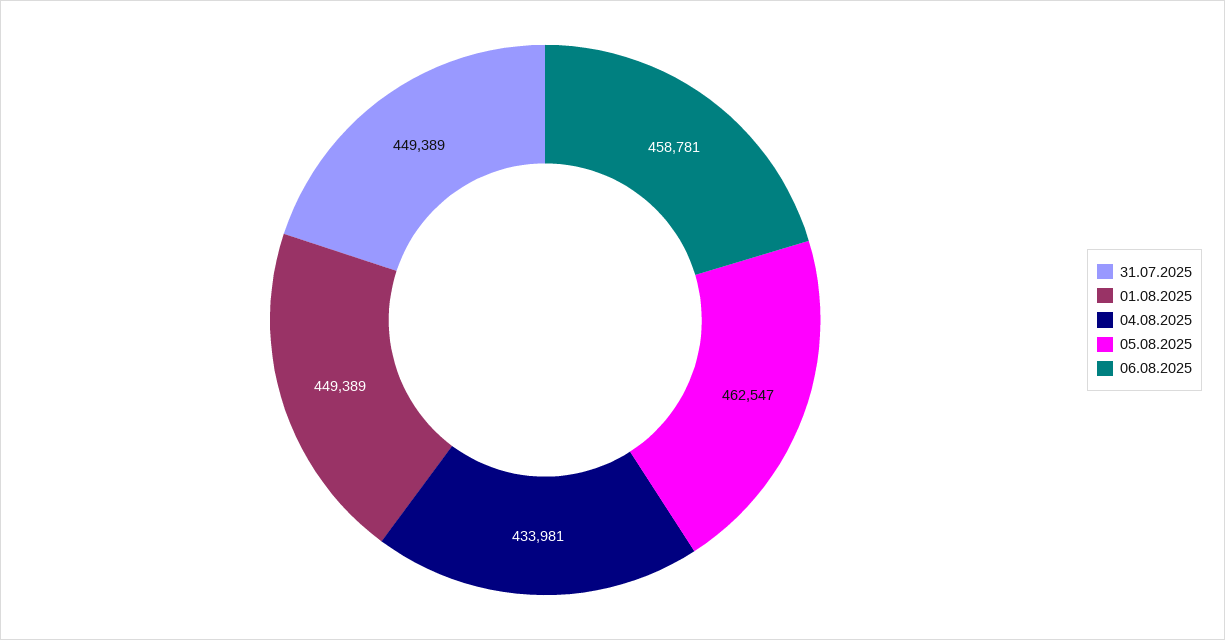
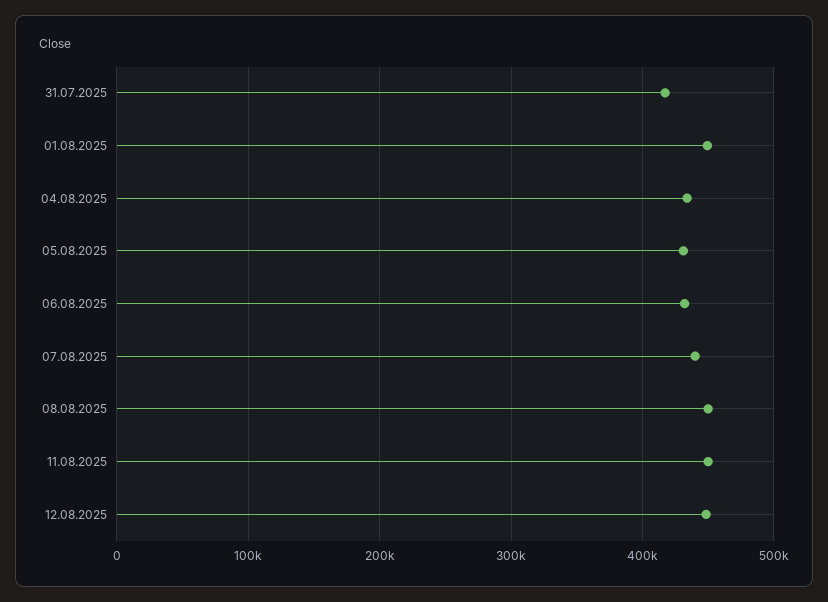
31.07.2025: 449389 -> 420000
05.08.2025: 462547 -> 430000
06.08.2025: 458781 -> 430000
07.08.2025: none -> 440000
08.08.2025: none -> 450000
11.08.2025: none -> 450000
12.08.2025: none -> 450000

